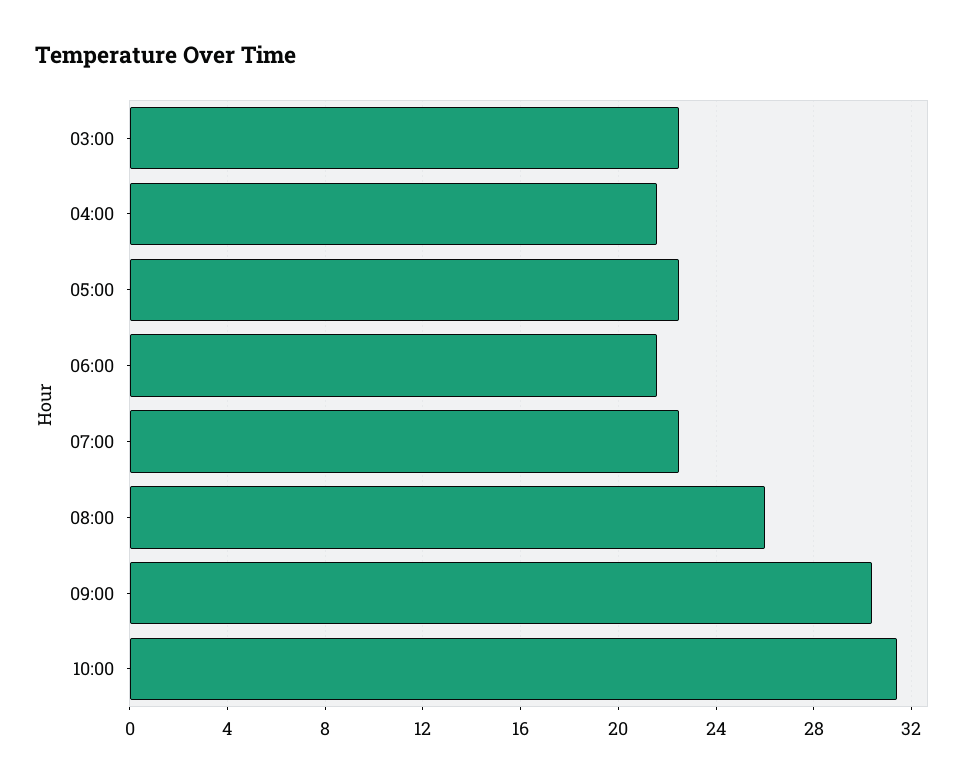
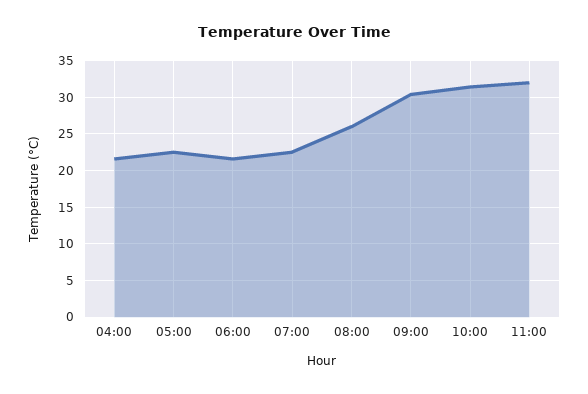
03:00: 22.5 -> none
11:00: none -> 32

